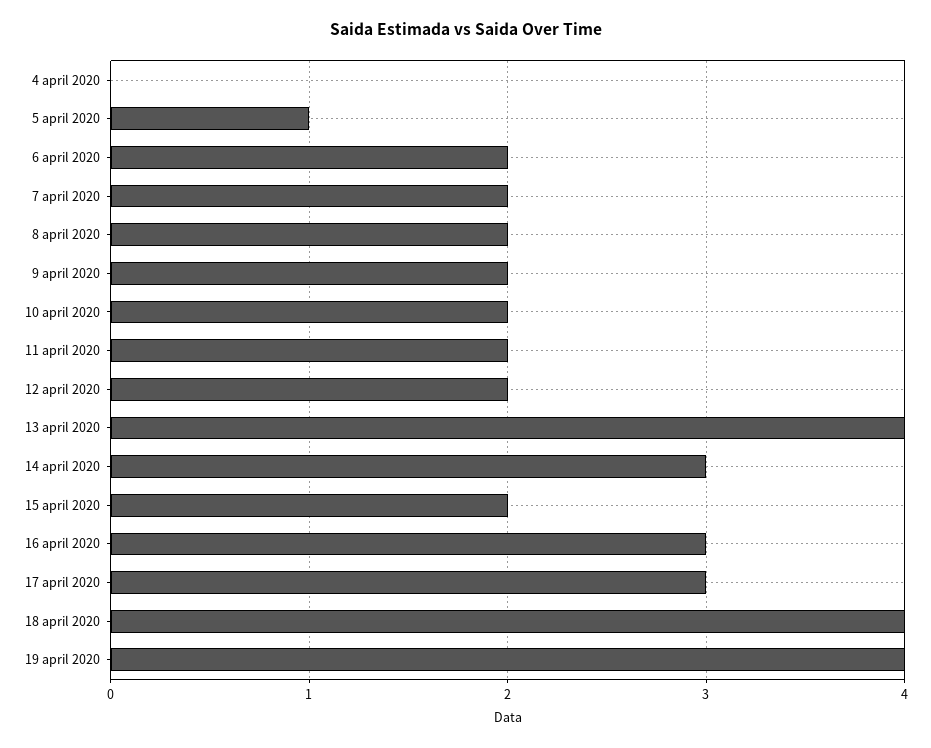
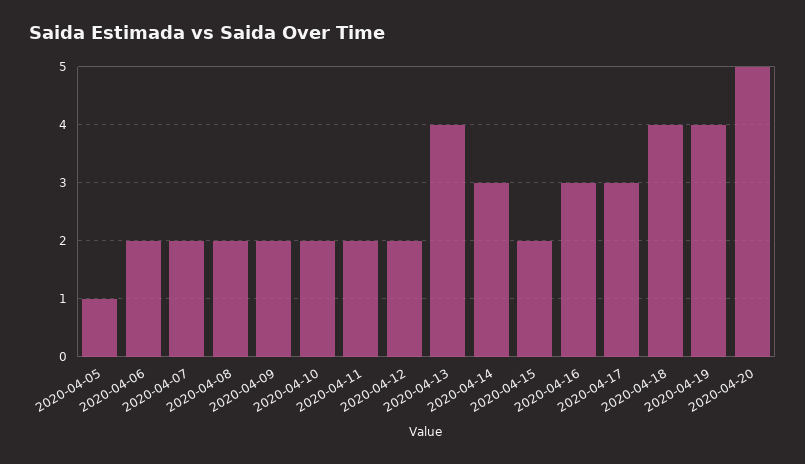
4 april 2020: 0 -> none
2020-04-20: none -> 5

